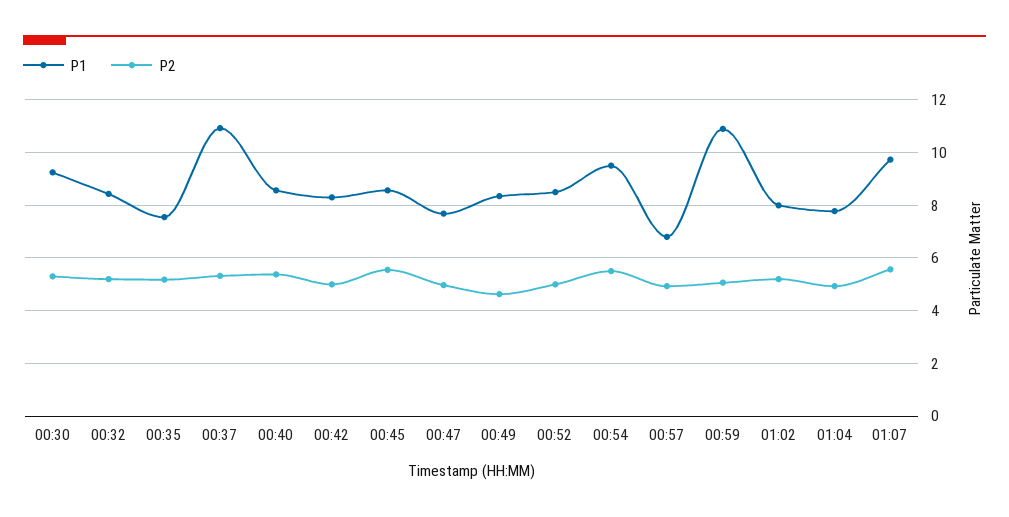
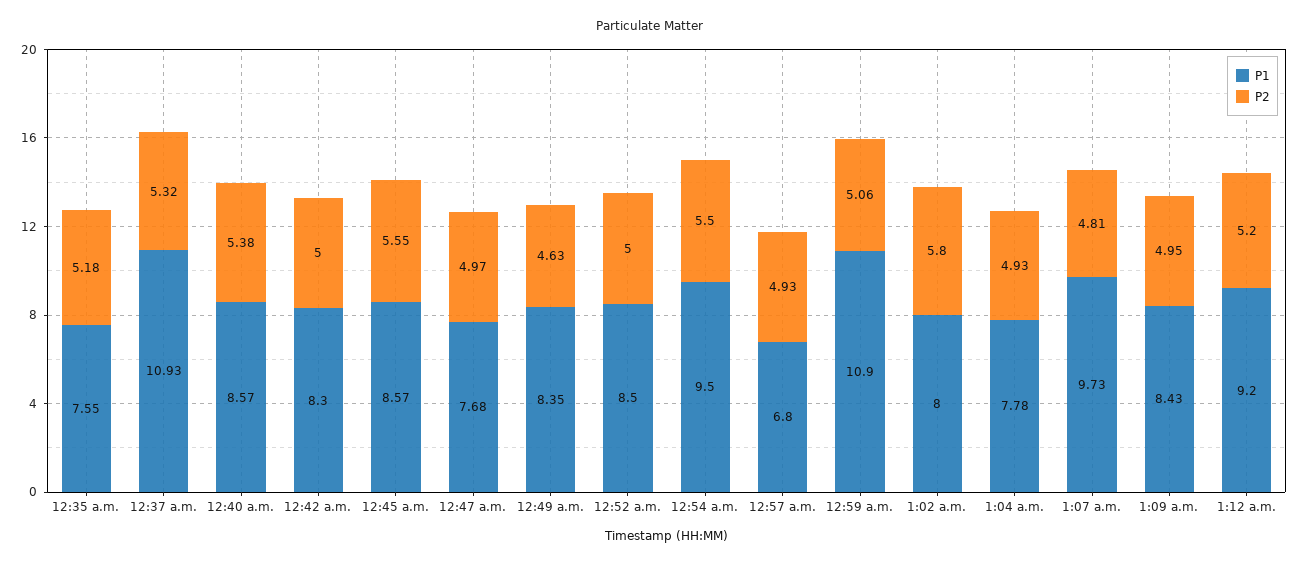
P1, 00:30: 9.25 -> none
P2, 00:30: 5.25 -> none
P1, 00:32: 8.5 -> none
P2, 00:32: 5.25 -> none
P2, 01:02: 5.25 -> 5.8
P2, 01:07: 5.5 -> 4.81
P1, 1:09 a.m.: none -> 8.43
P2, 1:09 a.m.: none -> 4.95
P1, 1:12 a.m.: none -> 9.2
P2, 1:12 a.m.: none -> 5.2

